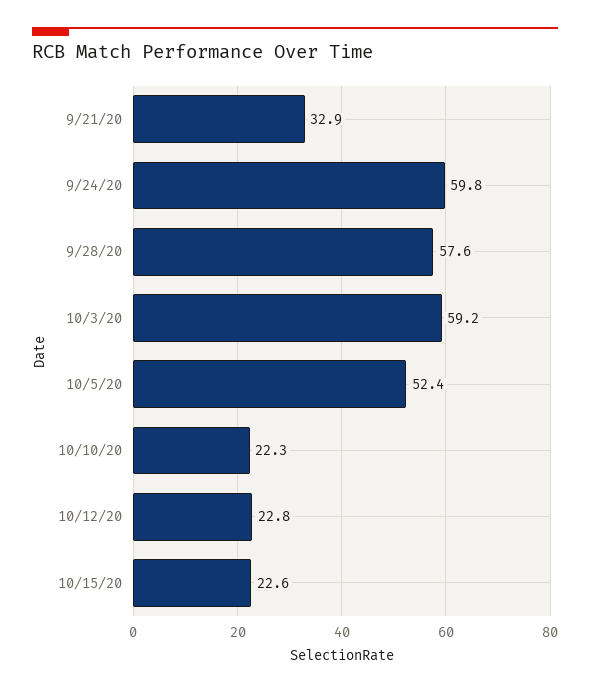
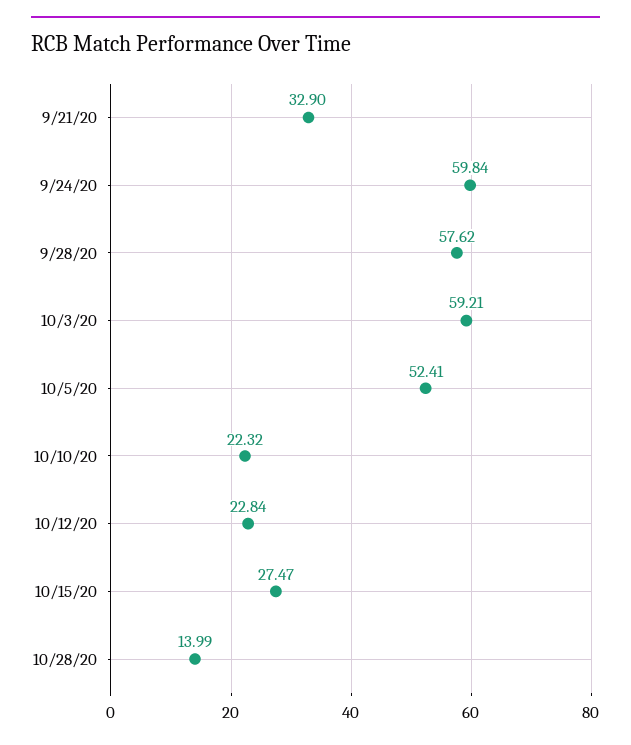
10/15/20: 22.6 -> 27.47
10/28/20: none -> 13.99

